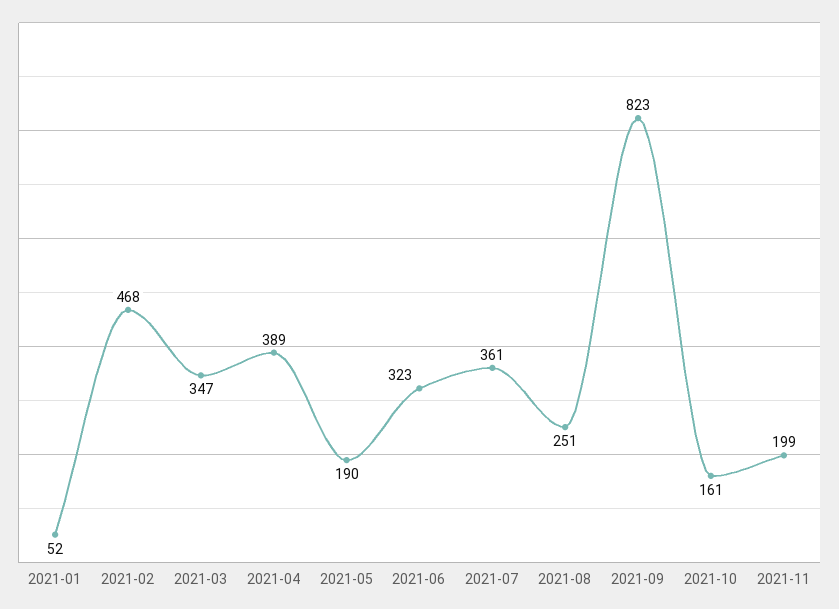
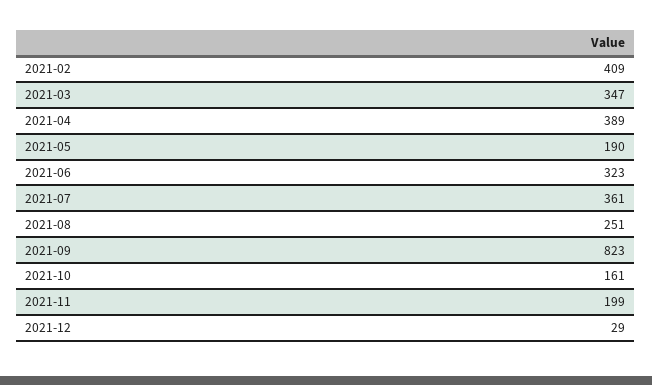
2021-01: 52 -> none
2021-02: 468 -> 409
2021-12: none -> 29

